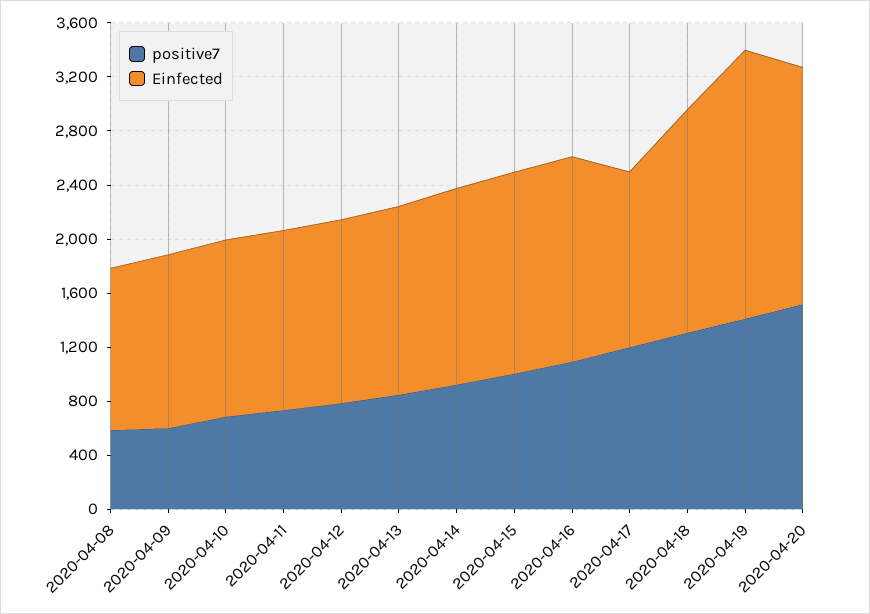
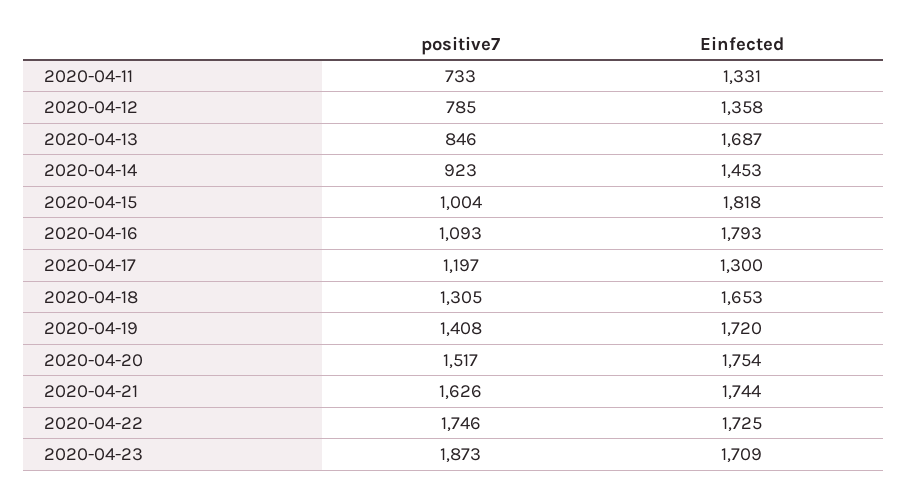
positive7, 2020-04-08: 600 -> none
Einfected, 2020-04-08: 1200 -> none
positive7, 2020-04-09: 600 -> none
Einfected, 2020-04-09: 1300 -> none
positive7, 2020-04-10: 700 -> none
Einfected, 2020-04-10: 1300 -> none
Einfected, 2020-04-13: 1400 -> 1687
Einfected, 2020-04-15: 1500 -> 1818
Einfected, 2020-04-16: 1500 -> 1793
Einfected, 2020-04-19: 2000 -> 1720
positive7, 2020-04-21: none -> 1626
Einfected, 2020-04-21: none -> 1744
positive7, 2020-04-22: none -> 1746
Einfected, 2020-04-22: none -> 1725
positive7, 2020-04-23: none -> 1873
Einfected, 2020-04-23: none -> 1709

